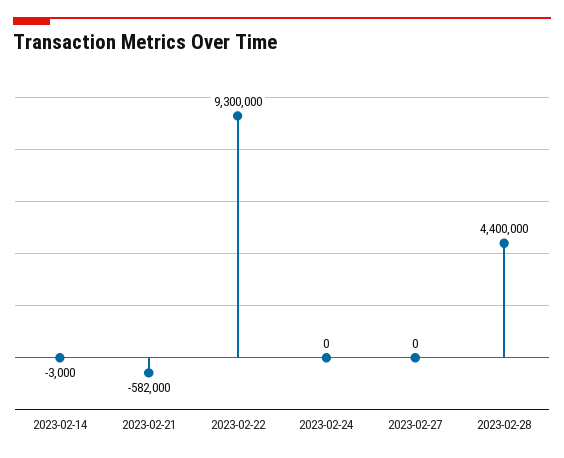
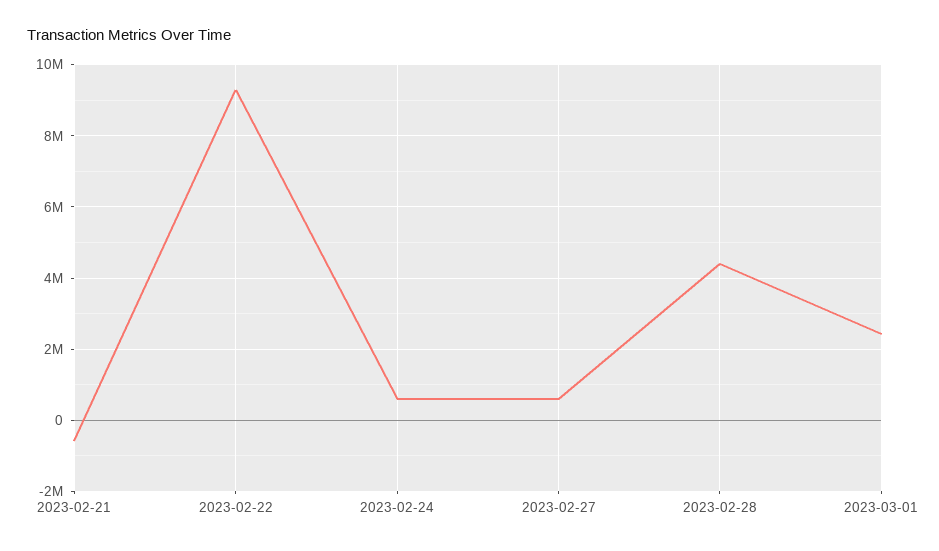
2023-02-14: -3000 -> none
2023-02-24: 0 -> 600000
2023-02-27: 0 -> 600000
2023-03-01: none -> 2400000

